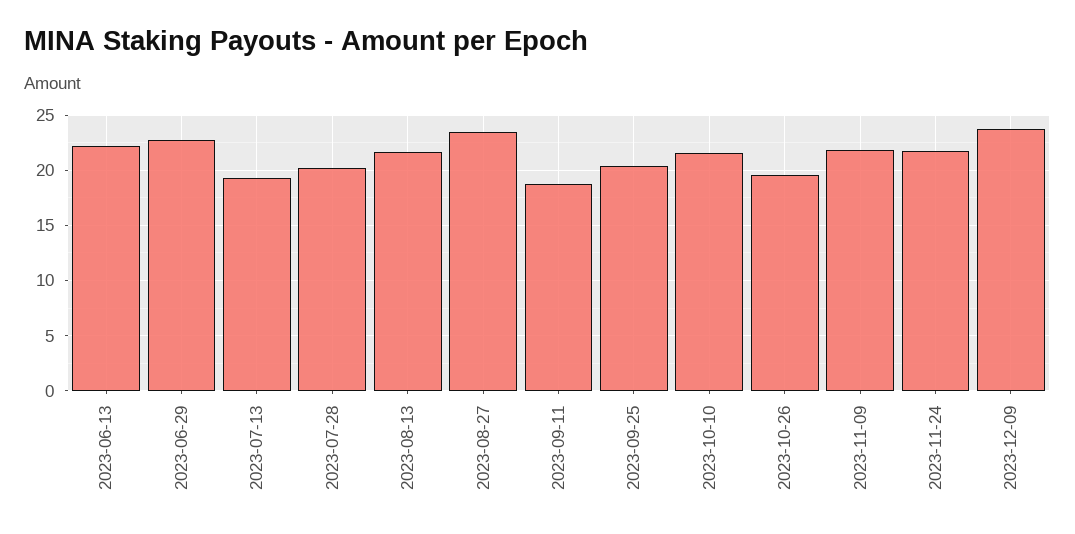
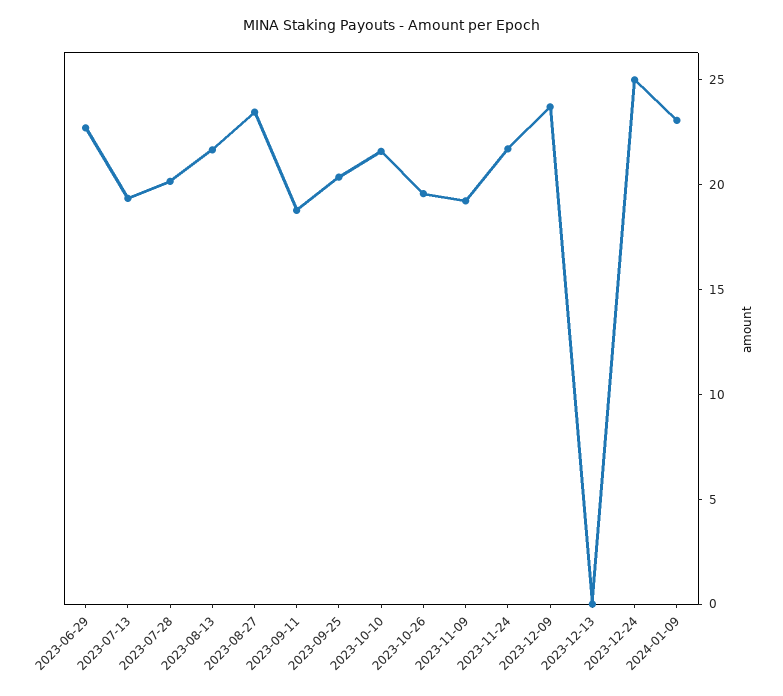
2023-06-13: 22 -> none
2023-11-09: 22 -> 19
2023-12-13: none -> 0
2023-12-24: none -> 25
2024-01-09: none -> 23

